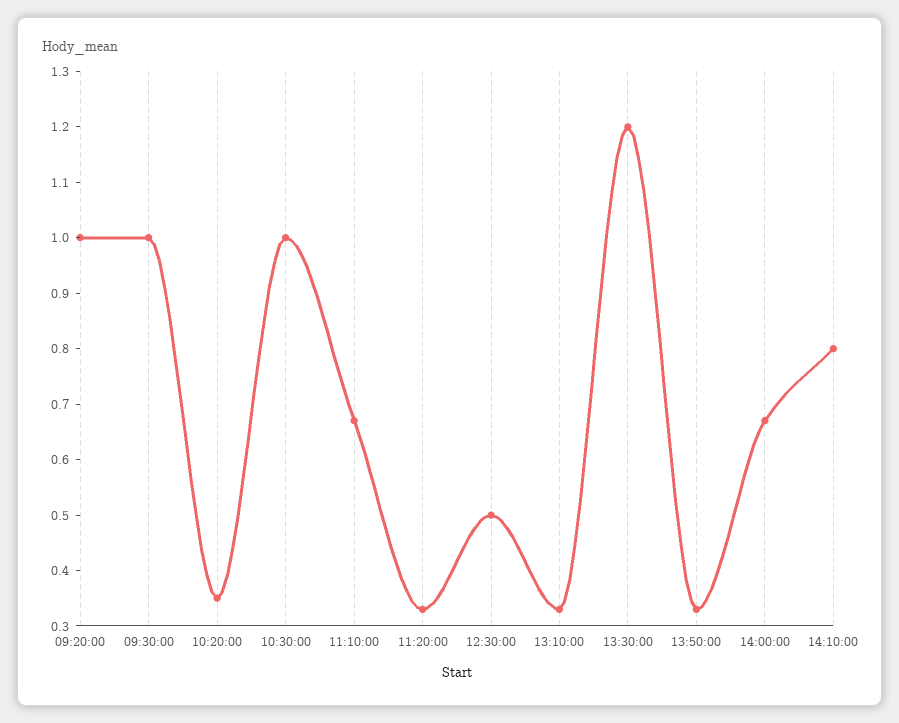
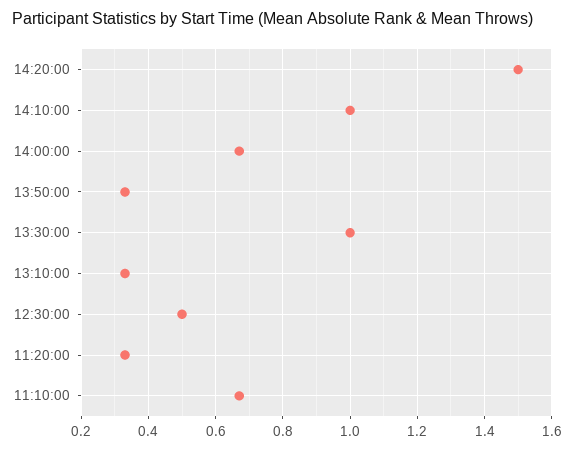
09:20:00: 1 -> none
09:30:00: 1 -> none
10:20:00: 0.35 -> none
10:30:00: 1 -> none
13:30:00: 1.2 -> 1
14:10:00: 0.8 -> 1
14:20:00: none -> 1.5

